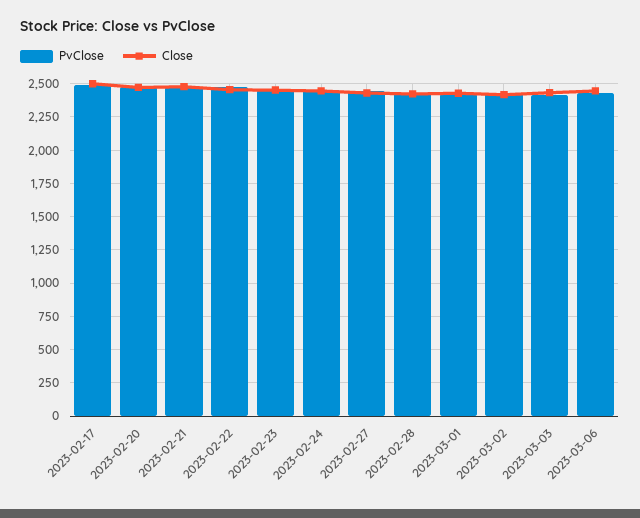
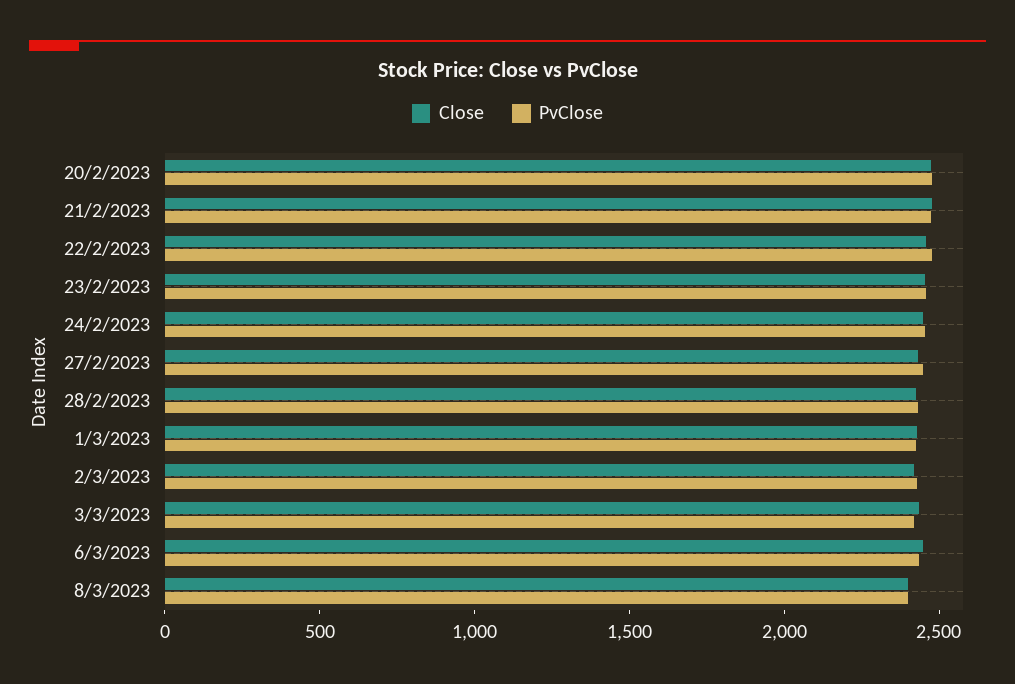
PvClose, 2023-02-17: 2500 -> none
Close, 2023-02-17: 2500 -> none
Close, 8/3/2023: none -> 2400
PvClose, 8/3/2023: none -> 2400

